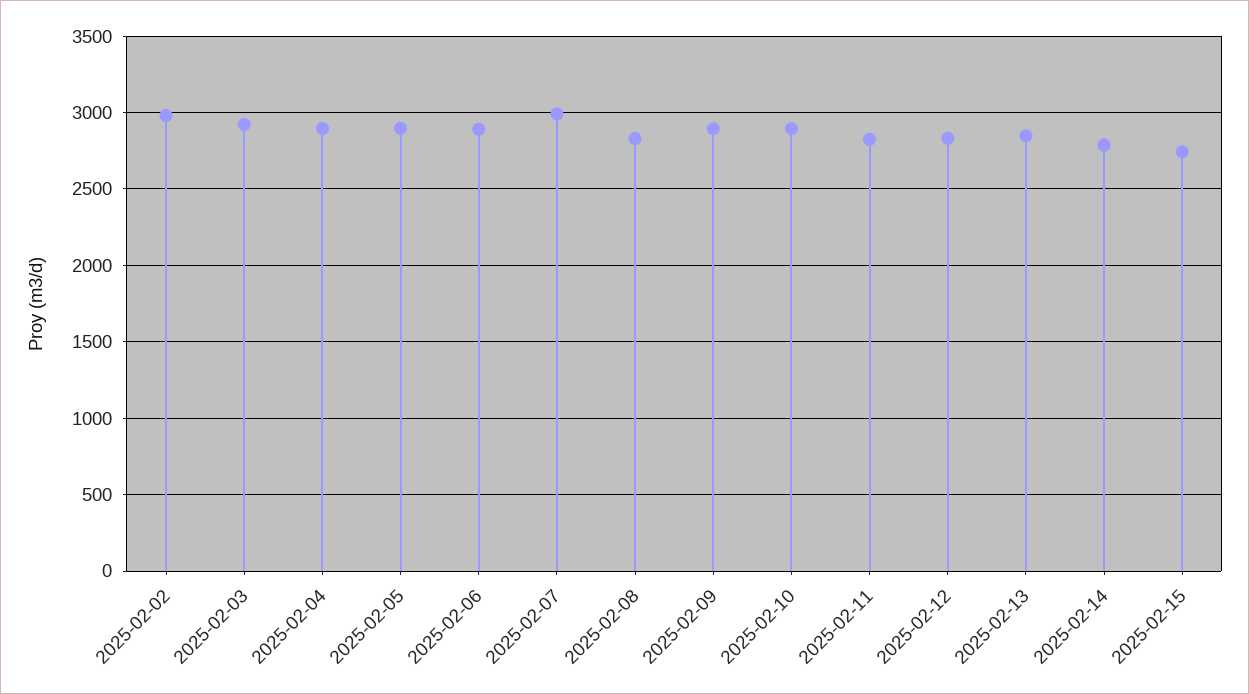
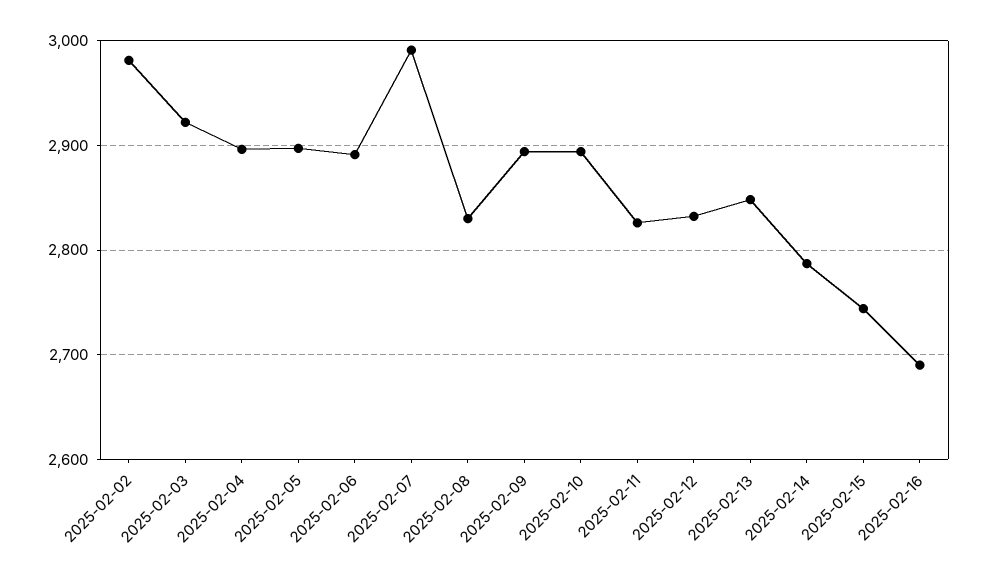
2025-02-16: none -> 2690

